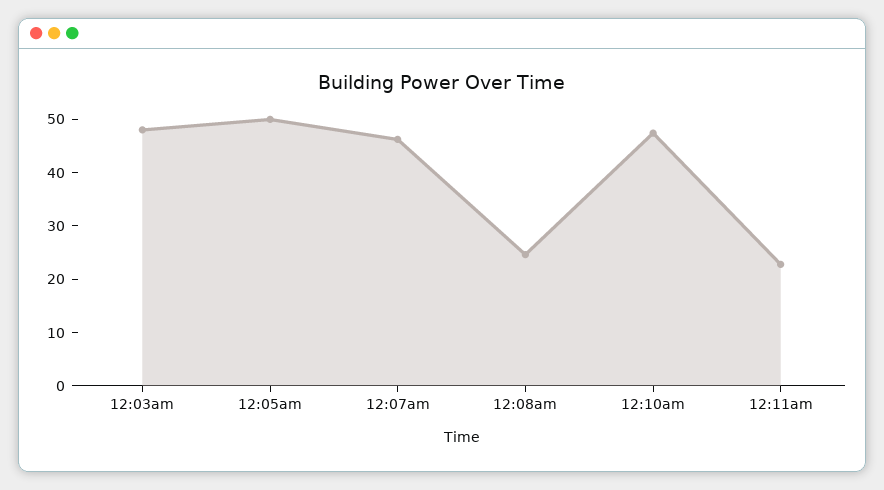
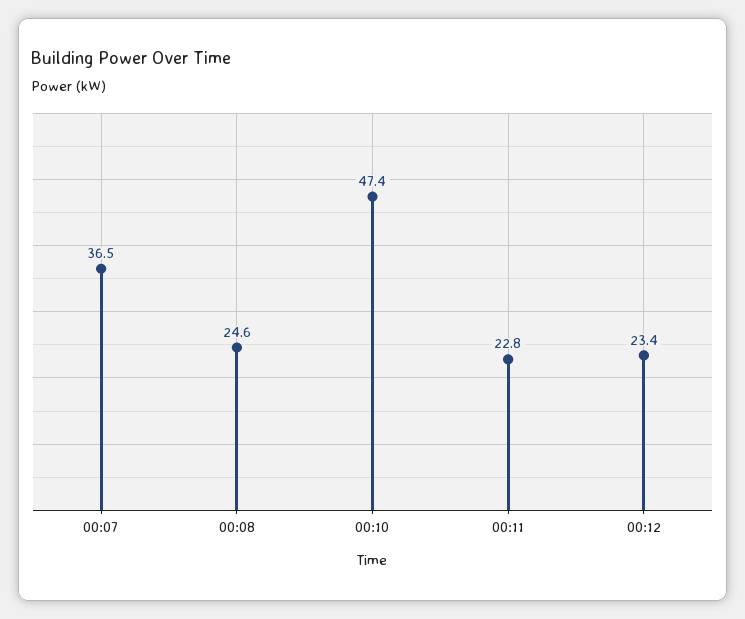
12:03am: 48 -> none
12:05am: 50 -> none
12:07am: 46 -> 36.5
00:12: none -> 23.4

